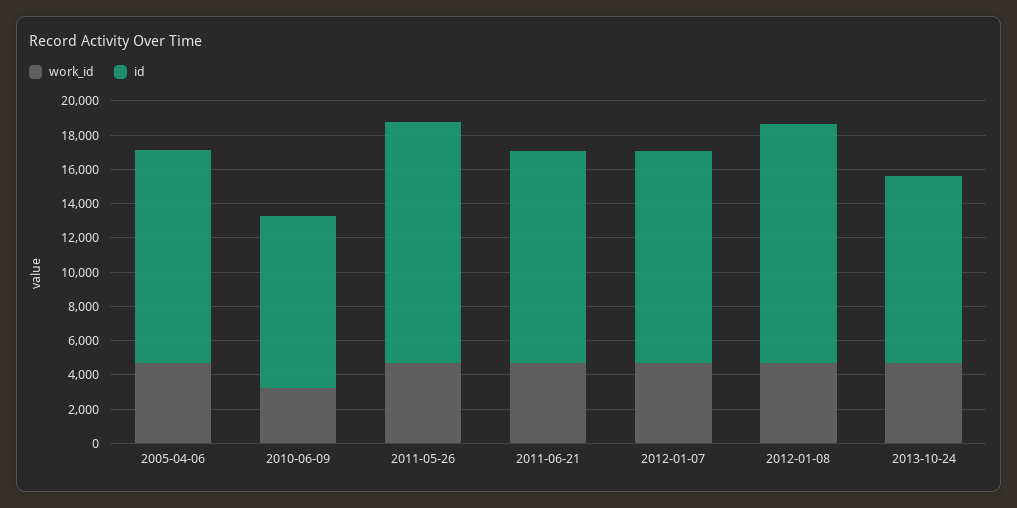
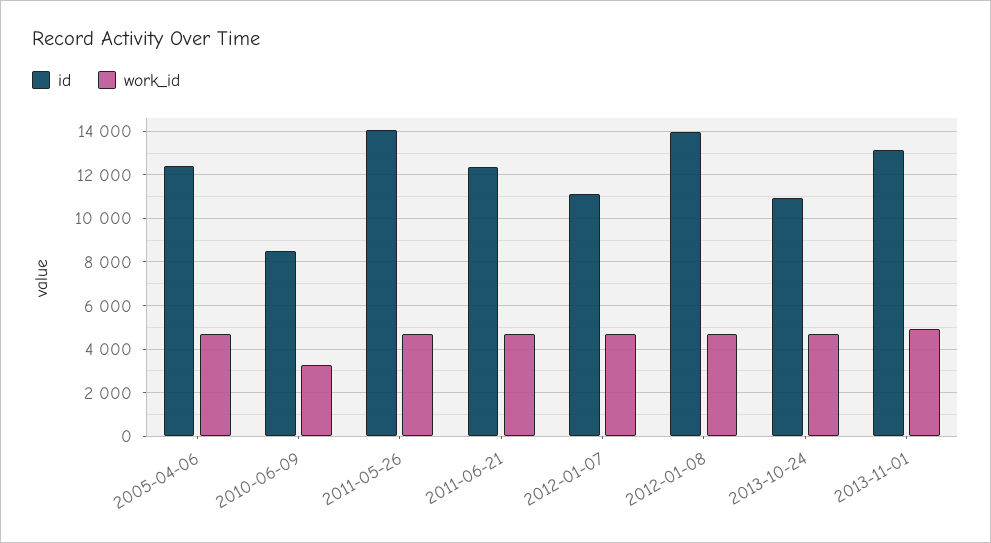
id, 2010-06-09: 10000 -> 8500
id, 2012-01-07: 12500 -> 11000
id, 2013-11-01: none -> 13000
work_id, 2013-11-01: none -> 5000

